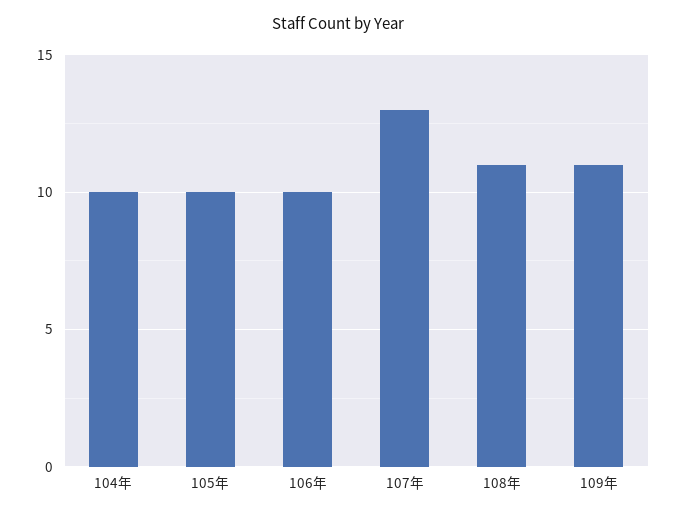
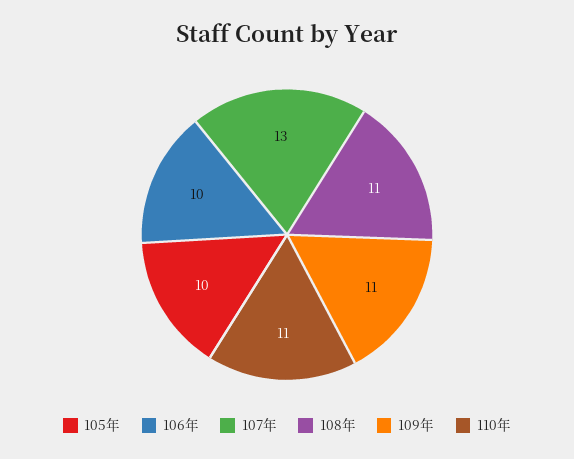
104年: 10 -> none
110年: none -> 11

